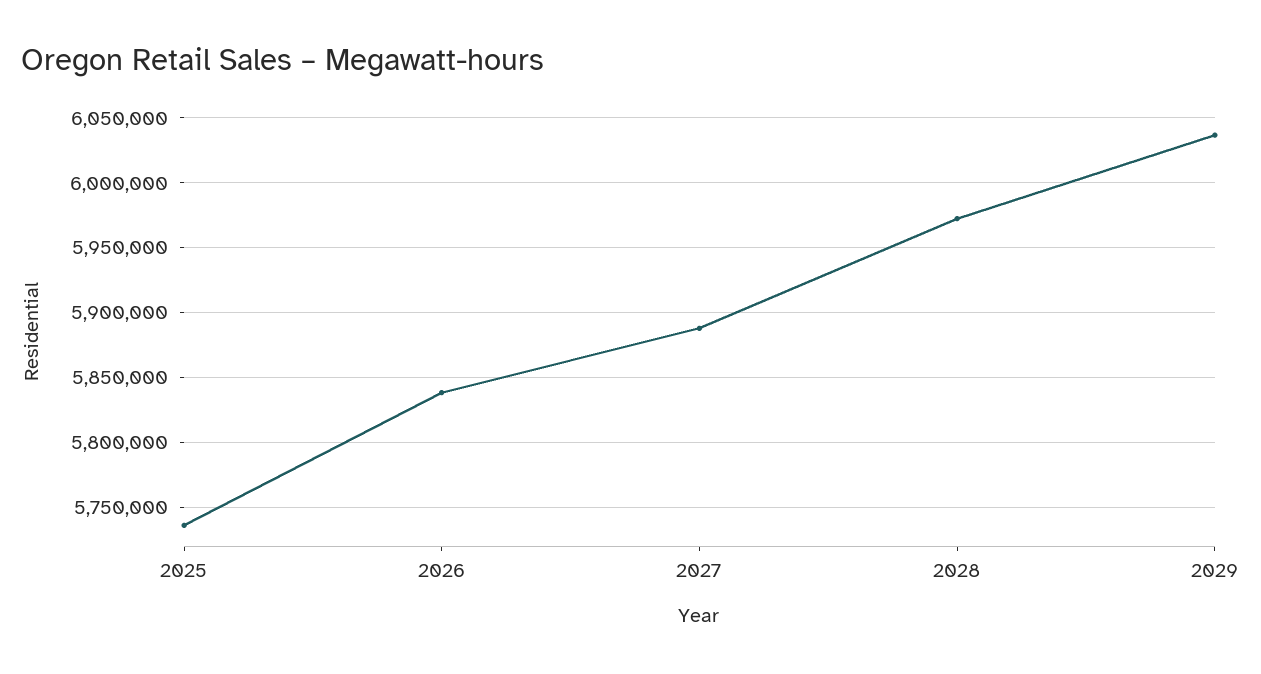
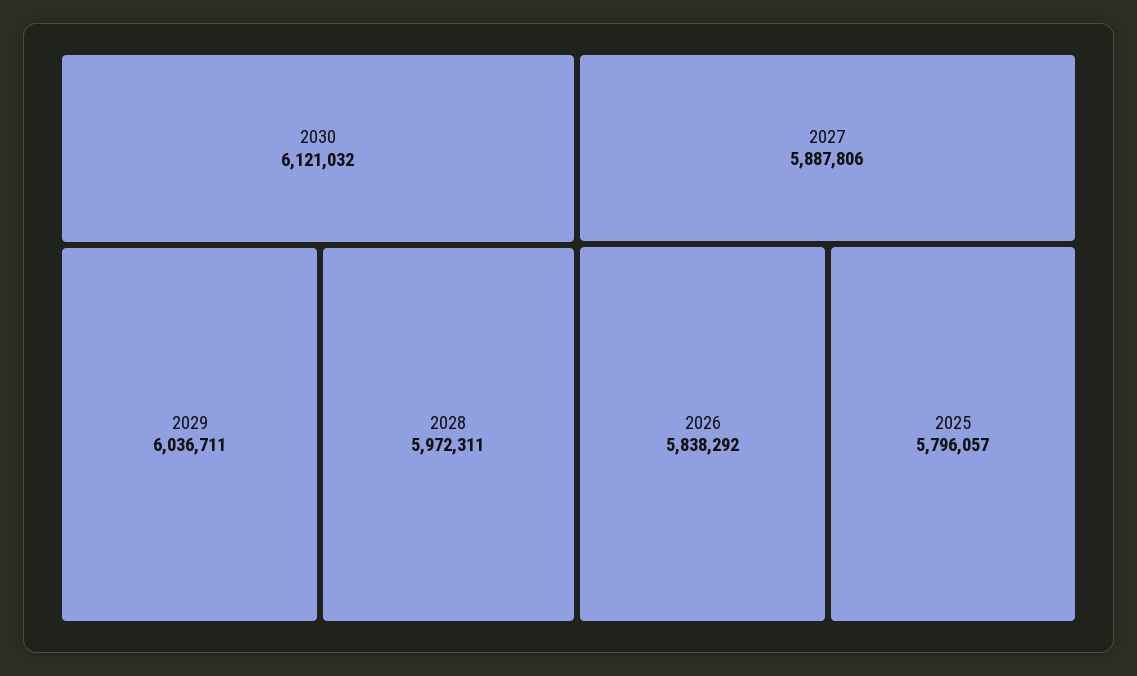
2025: 5735000 -> 5796057
2030: none -> 6121032

